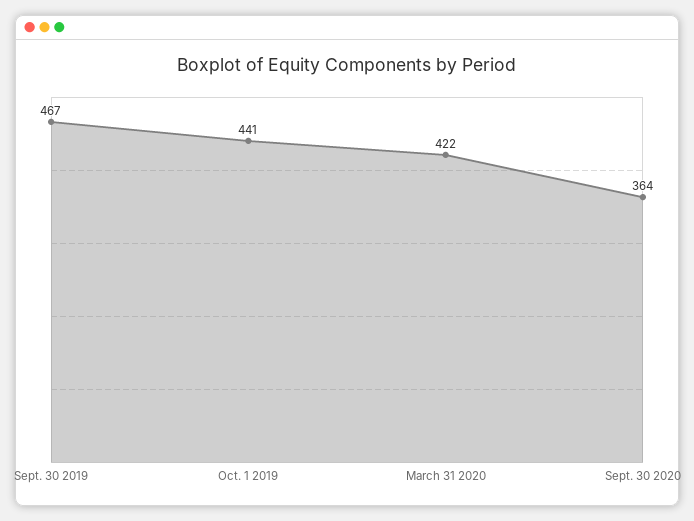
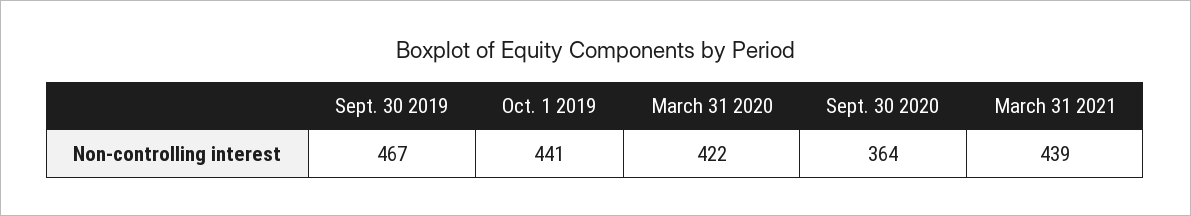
March 31 2021: none -> 439

